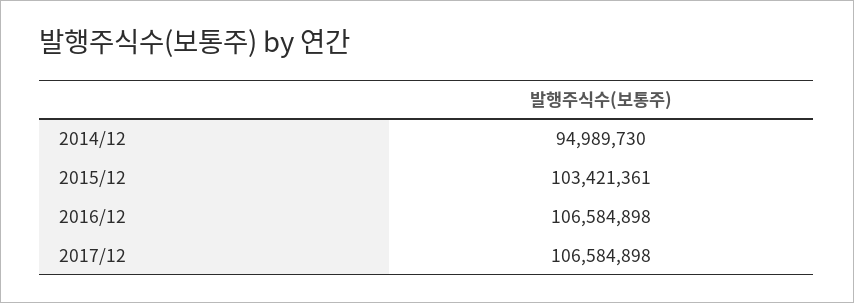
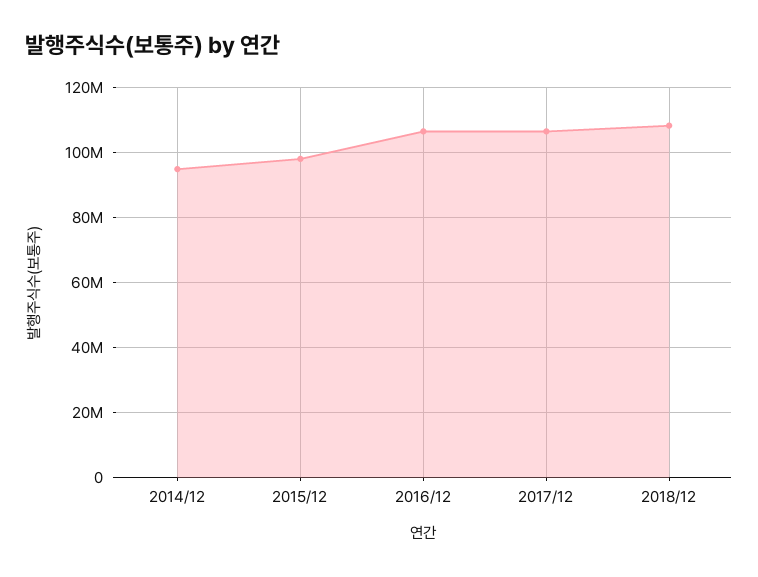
2015/12: 103421361 -> 98000000
2018/12: none -> 108000000

